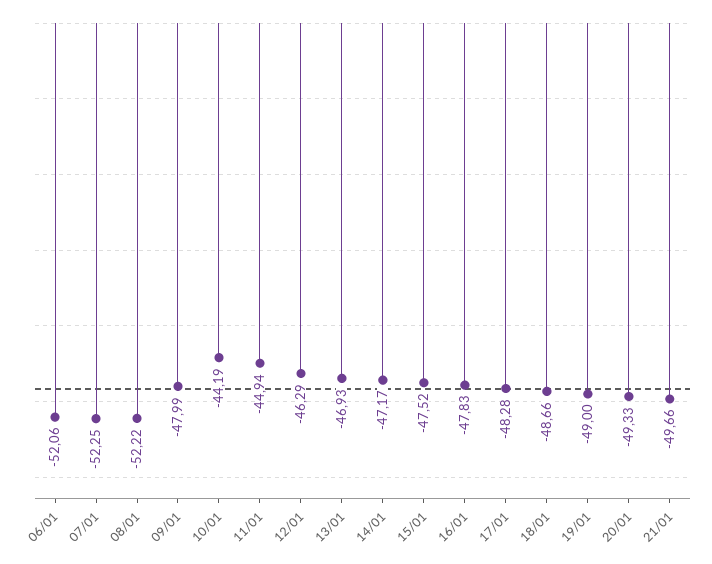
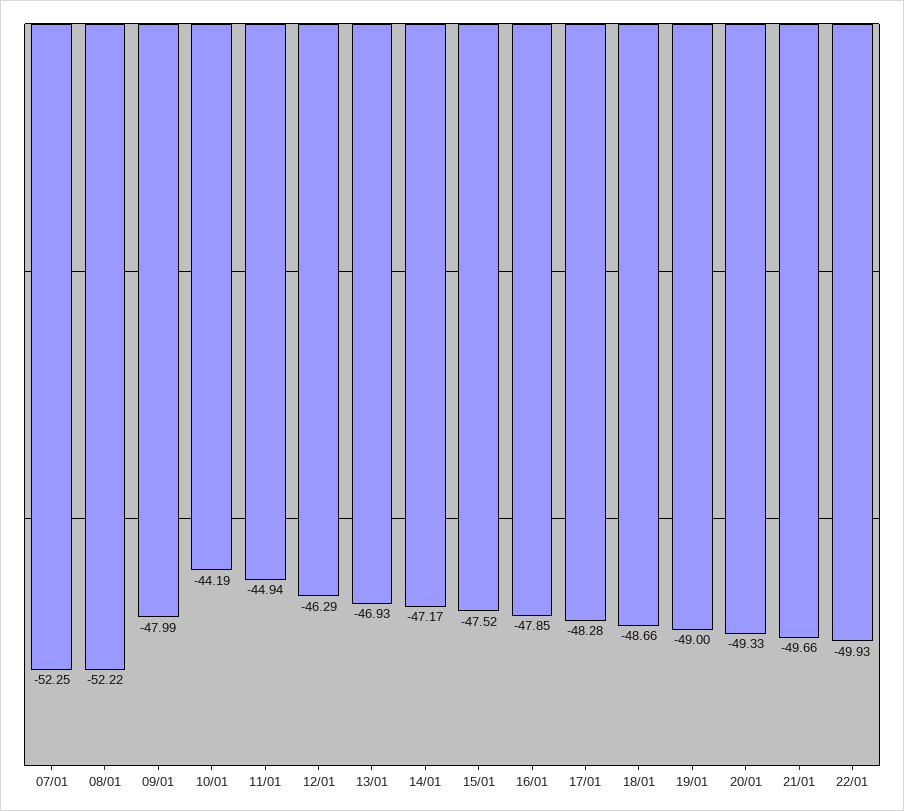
06/01: -52.06 -> none
16/01: -47.83 -> -47.85
22/01: none -> -49.93

